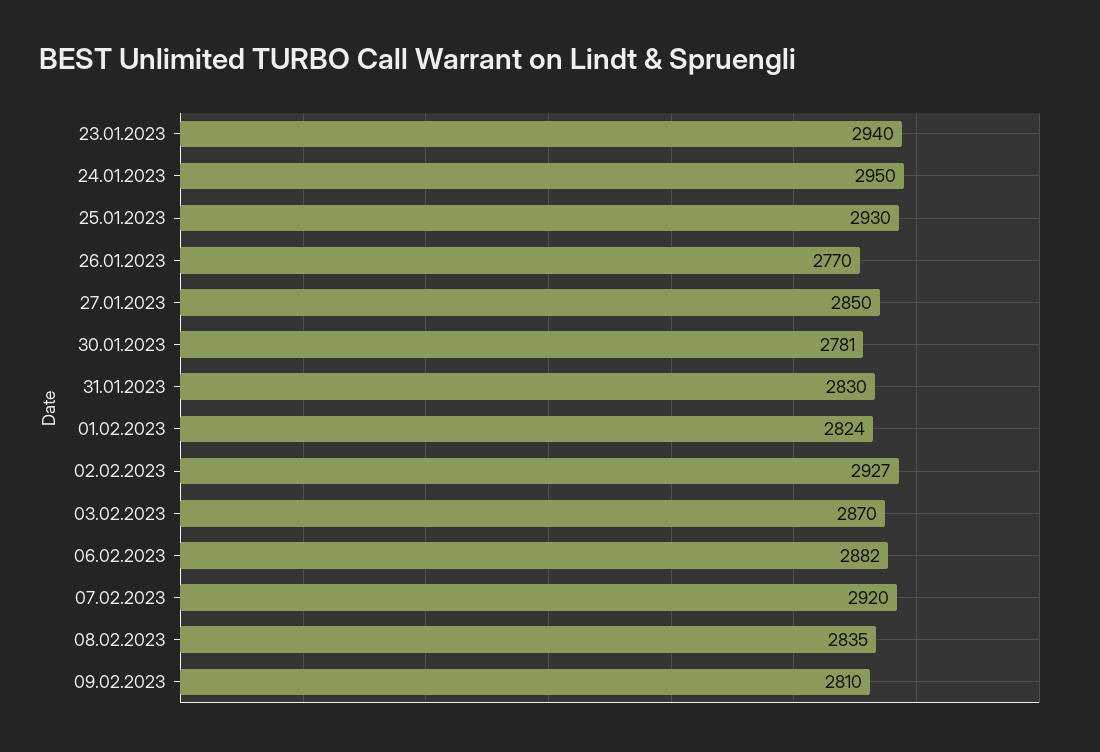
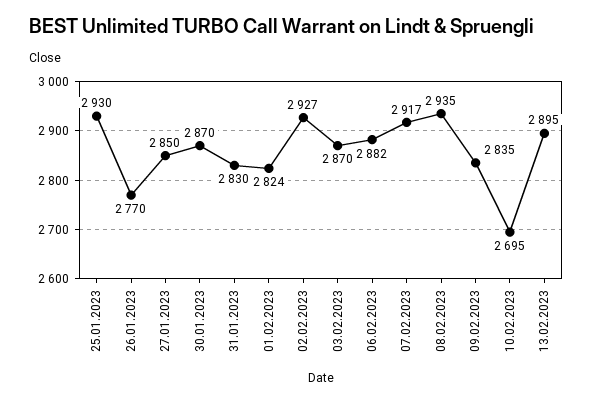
23.01.2023: 2940 -> none
24.01.2023: 2950 -> none
30.01.2023: 2781 -> 2870
07.02.2023: 2920 -> 2917
08.02.2023: 2835 -> 2935
09.02.2023: 2810 -> 2835
10.02.2023: none -> 2695
13.02.2023: none -> 2895

